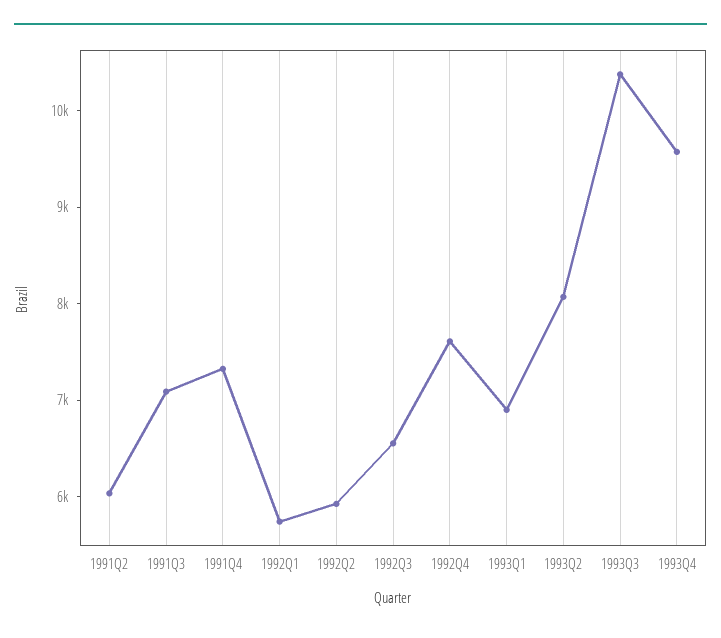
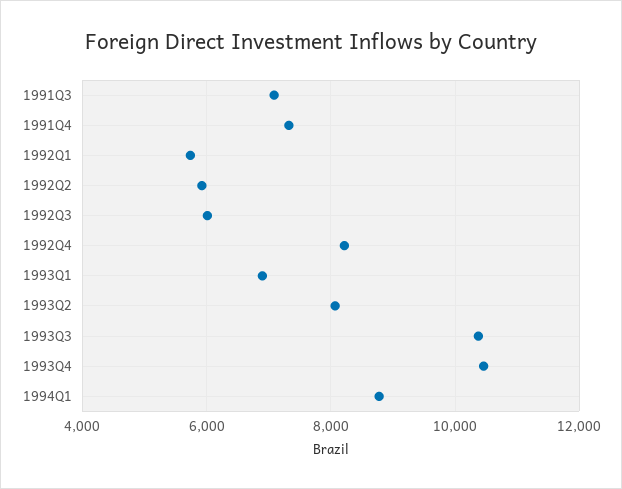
1991Q2: 6000 -> none
1992Q3: 6600 -> 6000
1992Q4: 7600 -> 8200
1993Q4: 9600 -> 10400
1994Q1: none -> 8800

